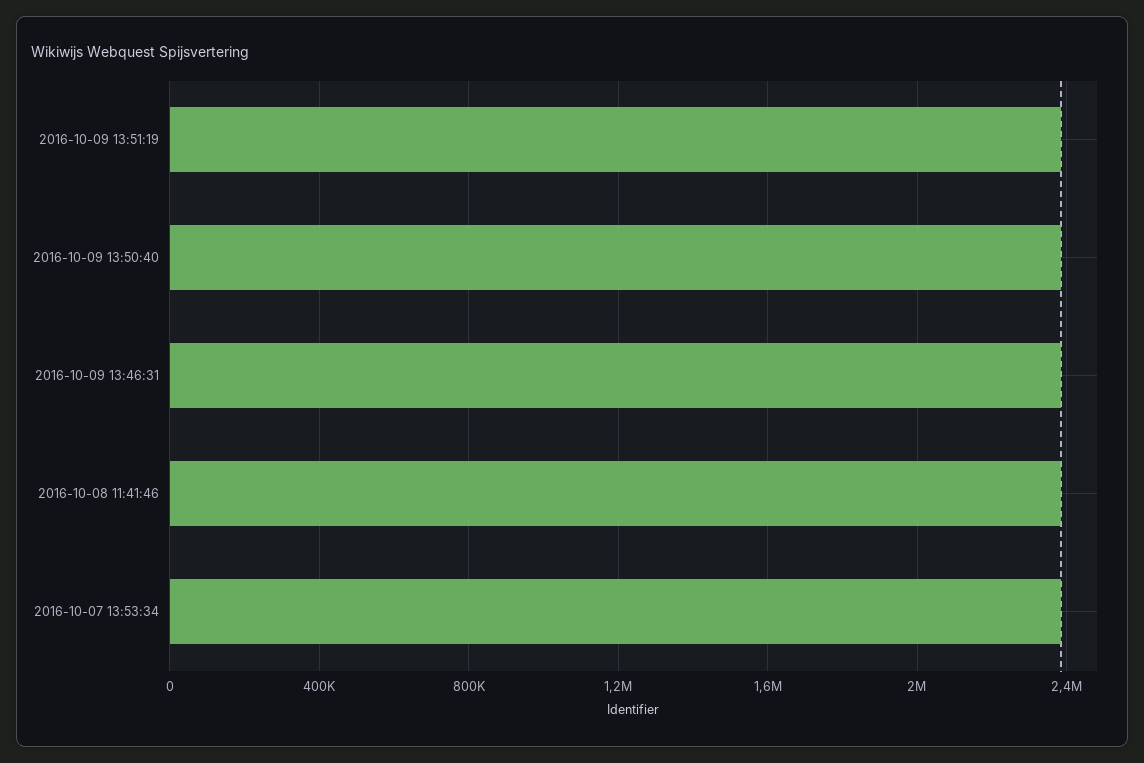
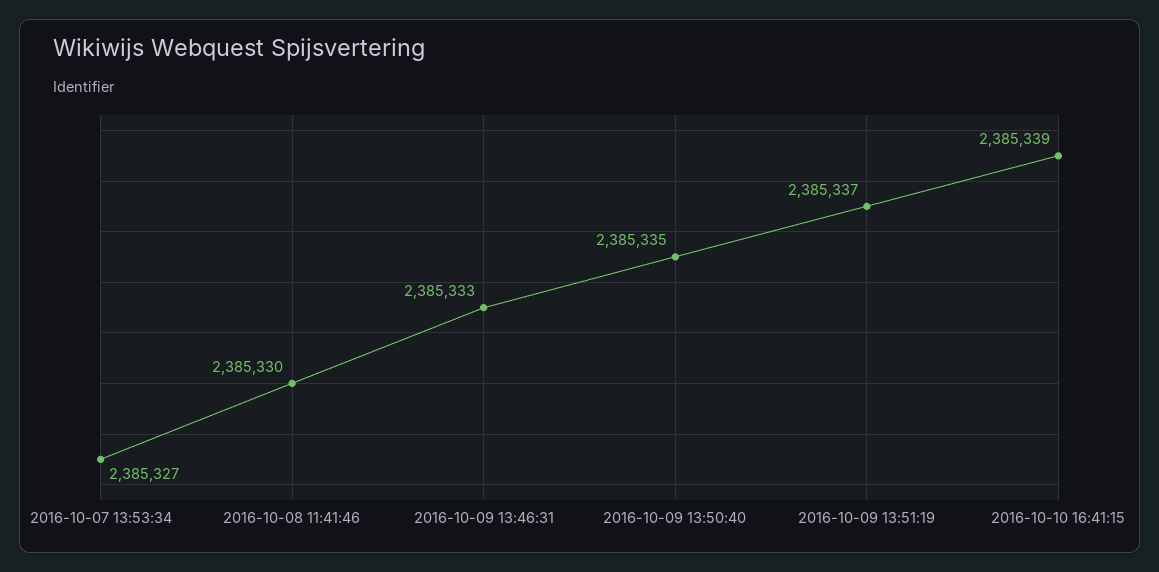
2016-10-10 16:41:15: none -> 2385339

